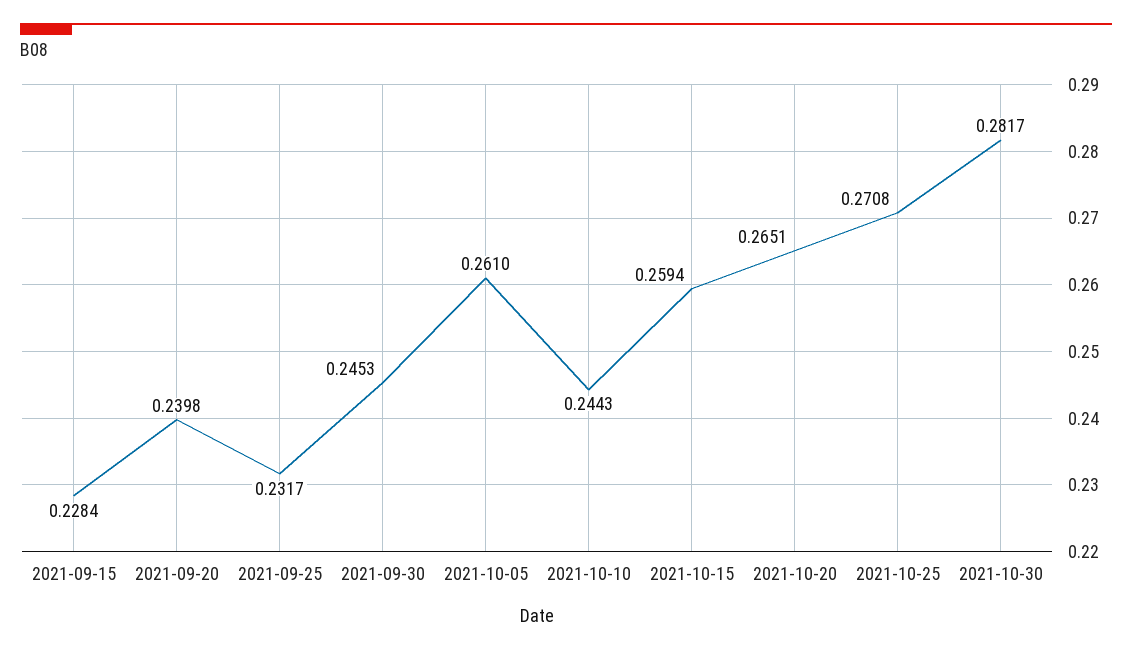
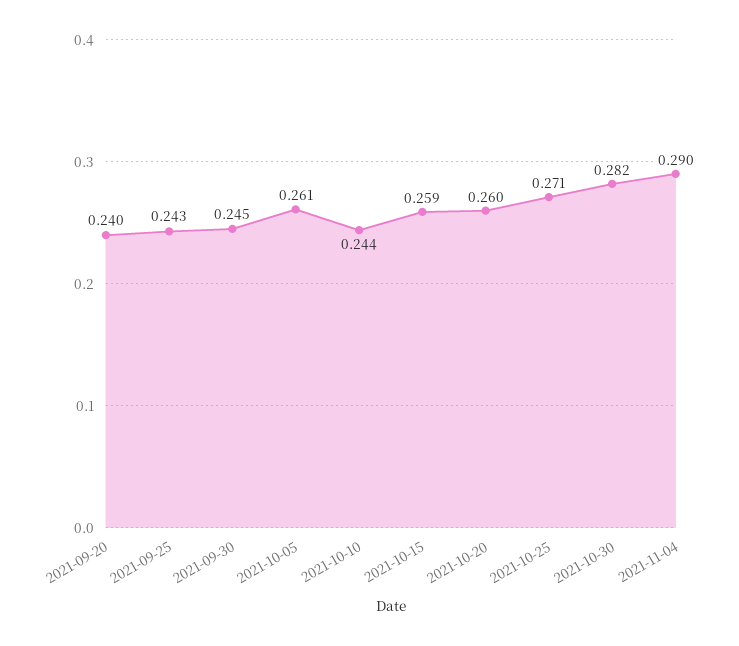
2021-09-15: 0.2284 -> none
2021-09-25: 0.2317 -> 0.243
2021-10-20: 0.2651 -> 0.26
2021-11-04: none -> 0.29

